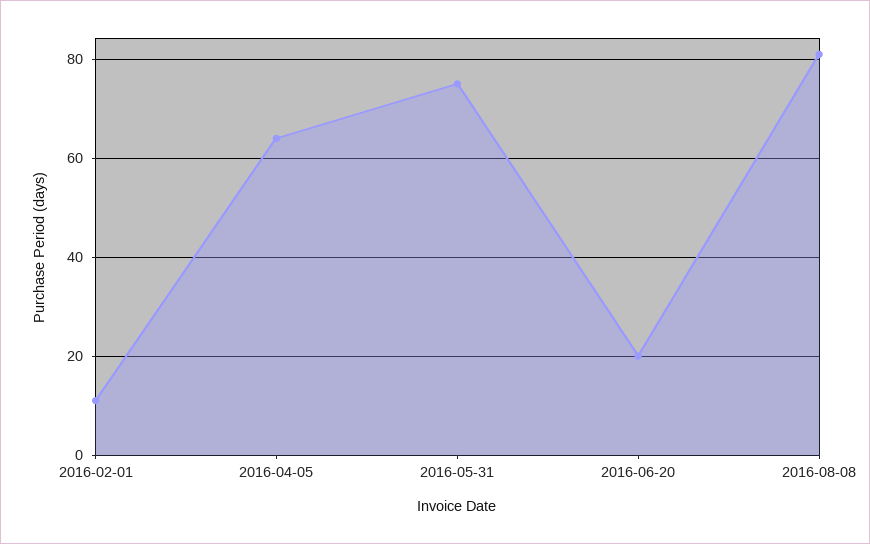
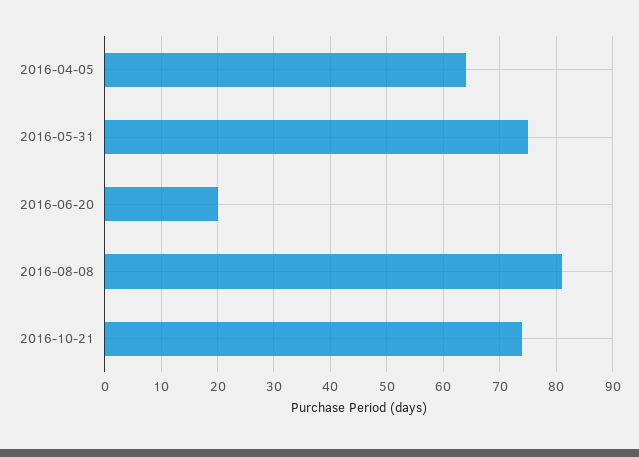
2016-02-01: 10 -> none
2016-10-21: none -> 75

